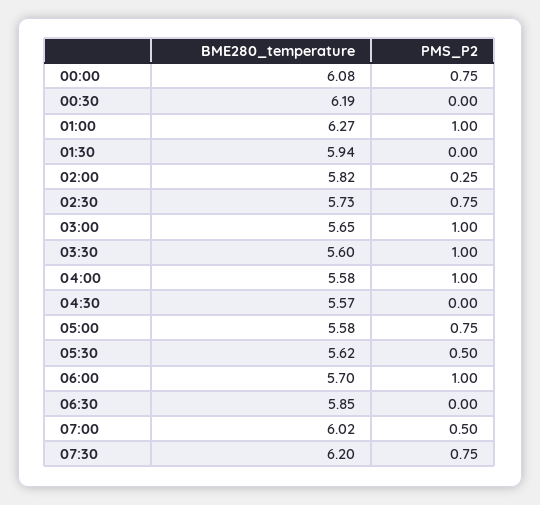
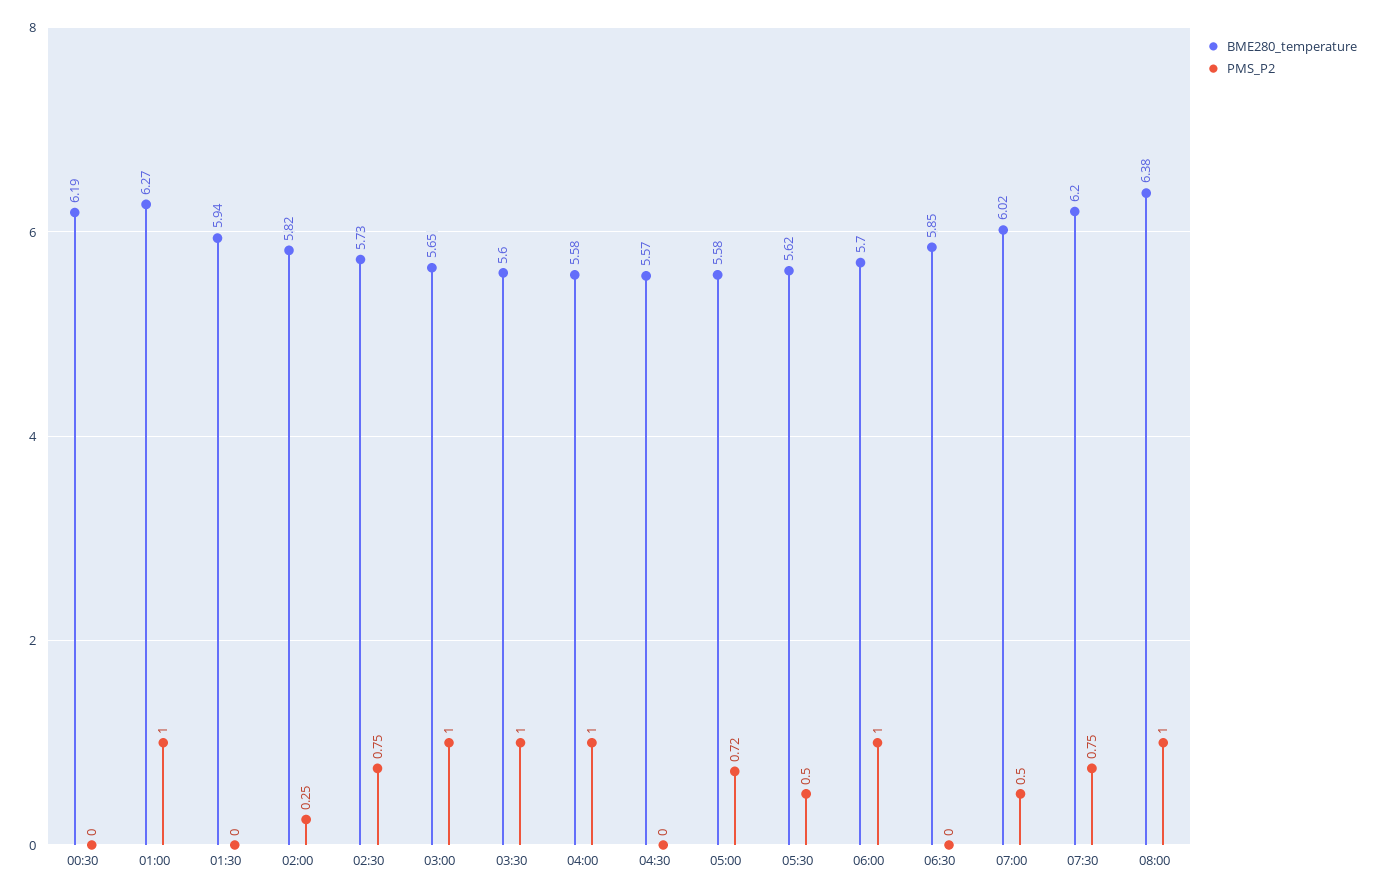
BME280_temperature, 00:00: 6.08 -> none
PMS_P2, 00:00: 0.75 -> none
PMS_P2, 05:00: 0.75 -> 0.72
BME280_temperature, 08:00: none -> 6.38
PMS_P2, 08:00: none -> 1

